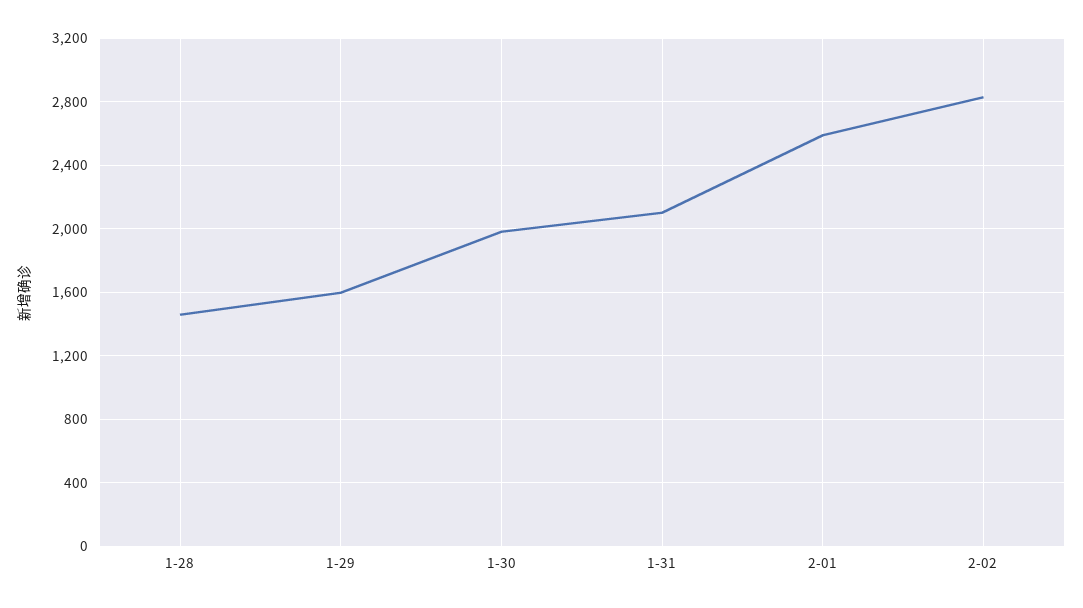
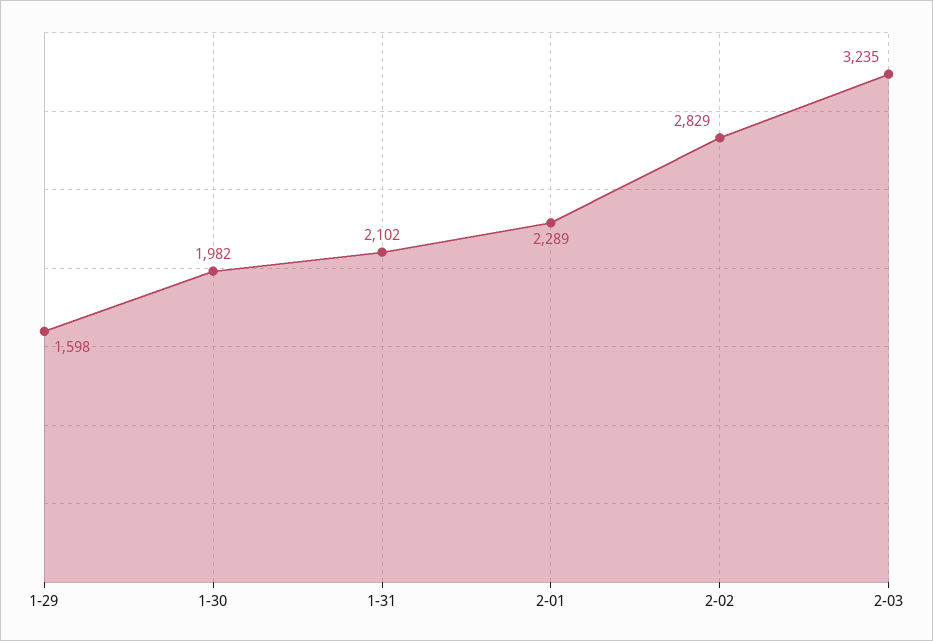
1-28: 1450 -> none
2-01: 2600 -> 2289
2-03: none -> 3235

